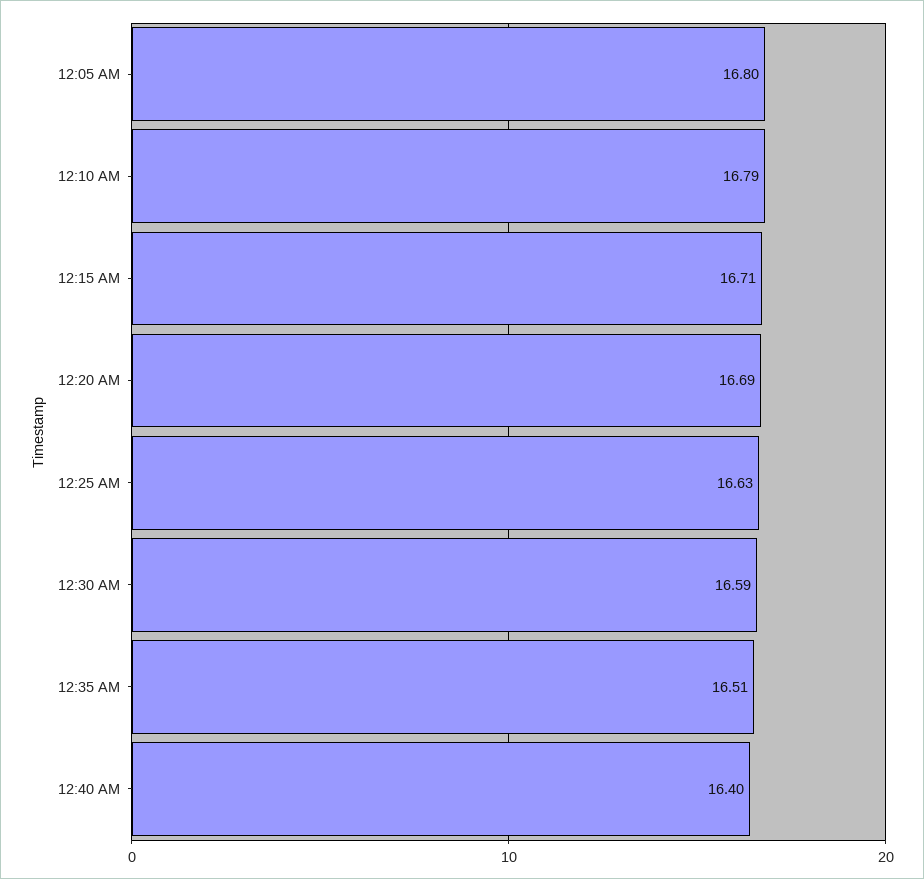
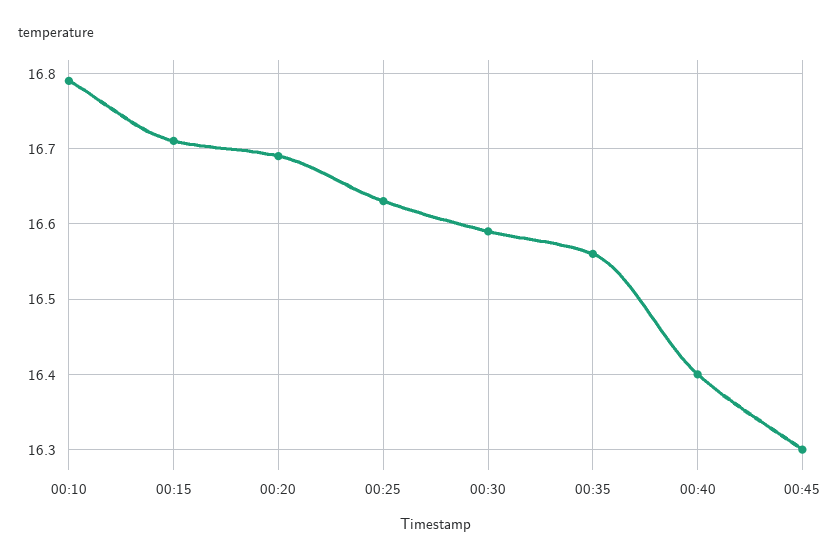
12:05 AM: 16.8 -> none
12:35 AM: 16.51 -> 16.56
00:45: none -> 16.3

